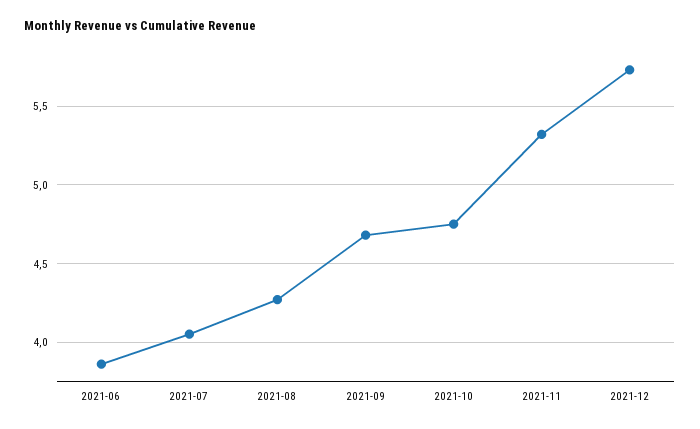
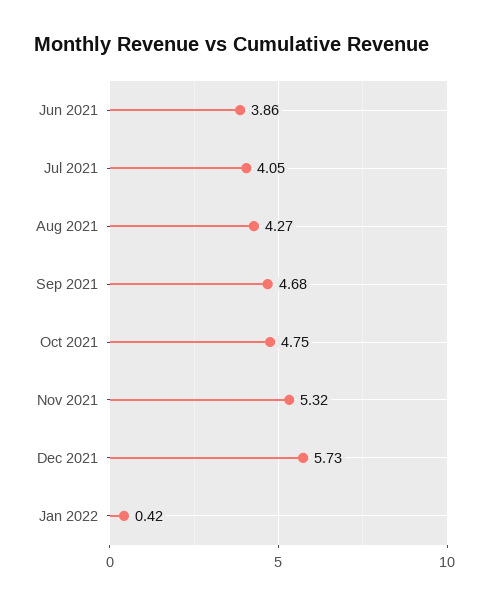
Jan 2022: none -> 0.42

